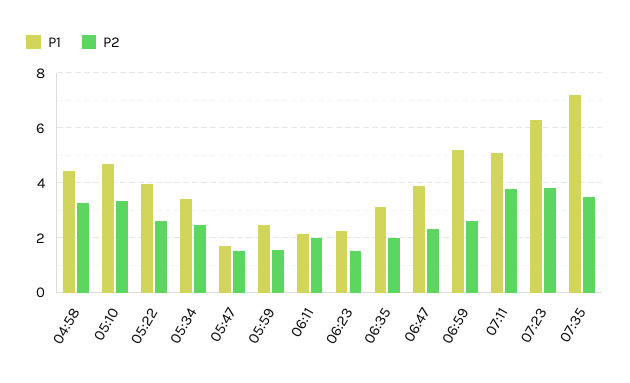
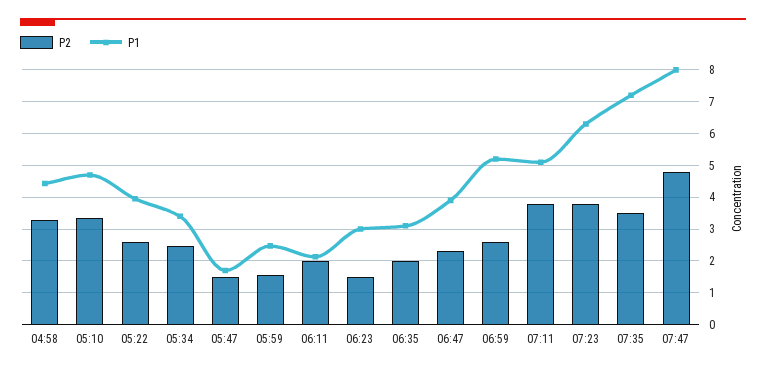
P1, 06:23: 2.25 -> 3
P2, 07:47: none -> 4.8
P1, 07:47: none -> 8

